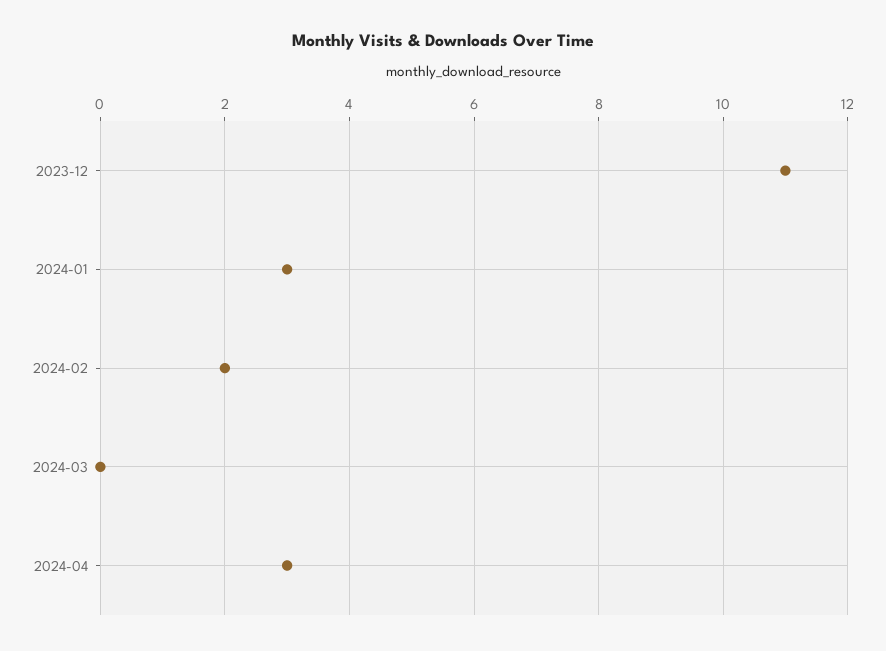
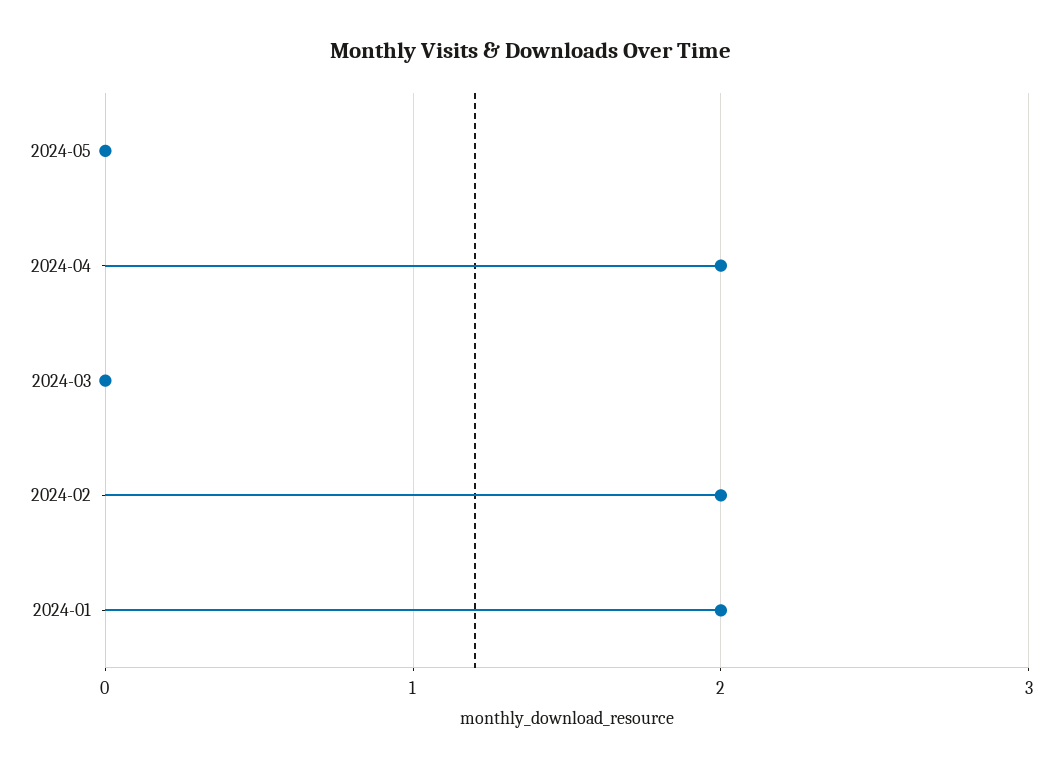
2023-12: 11 -> none
2024-01: 3 -> 2
2024-04: 3 -> 2
2024-05: none -> 0

